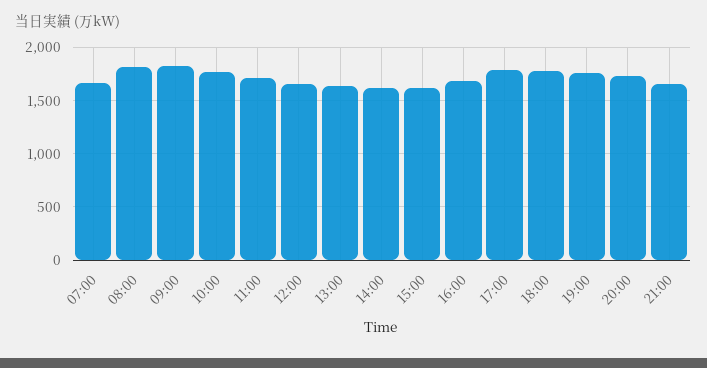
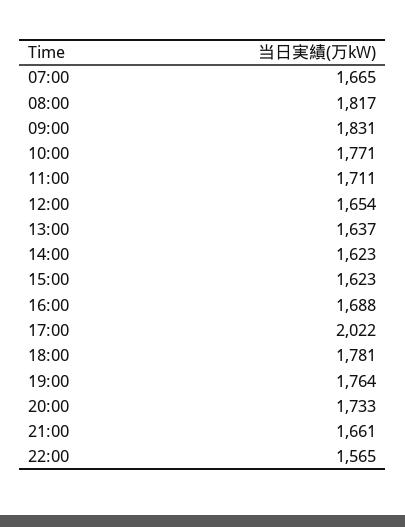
17:00: 1800 -> 2022
22:00: none -> 1565

